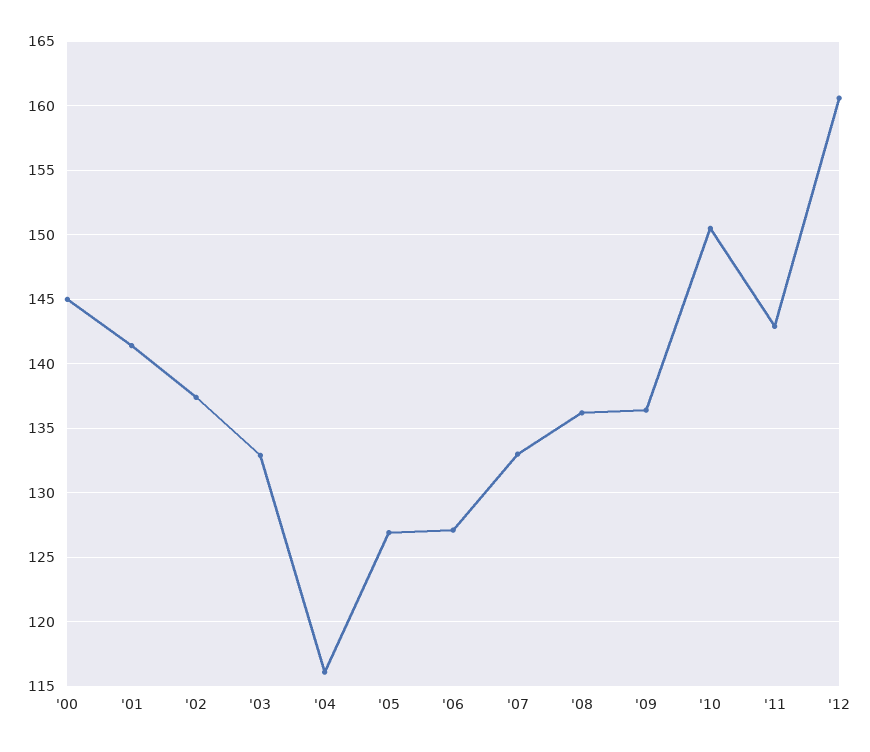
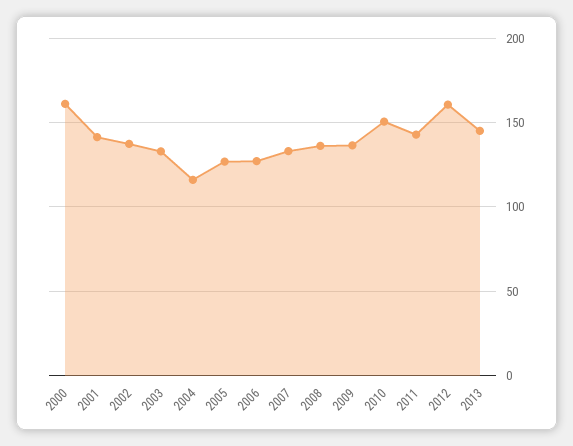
'00: 145 -> 160
2013: none -> 145

